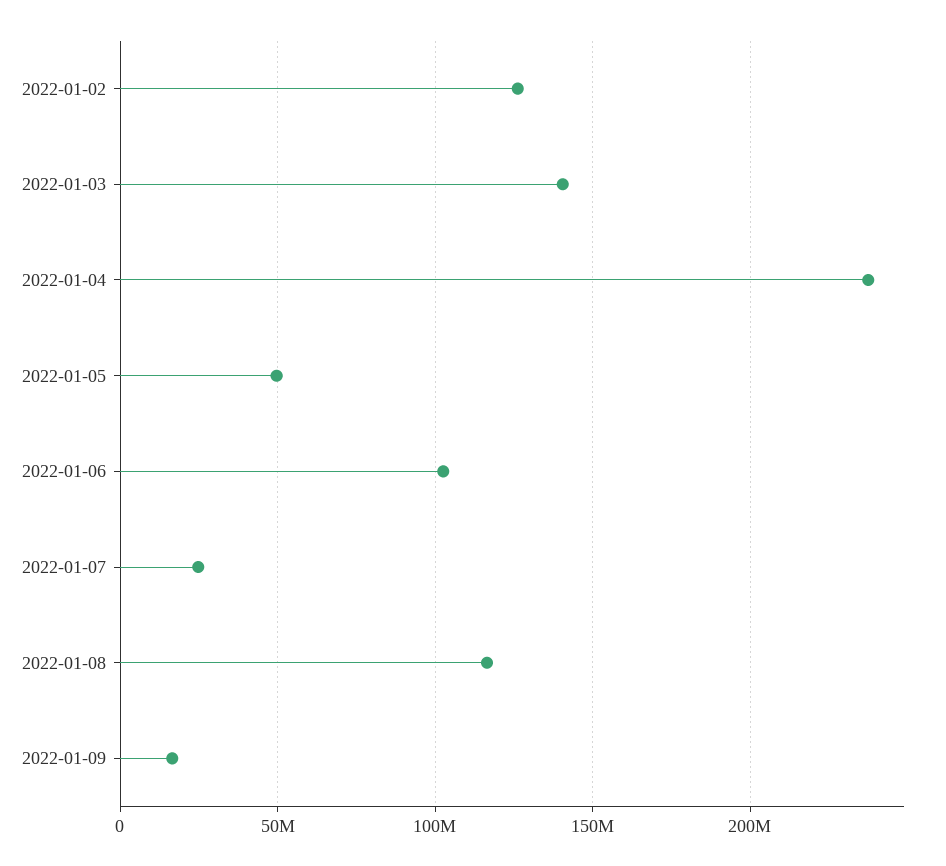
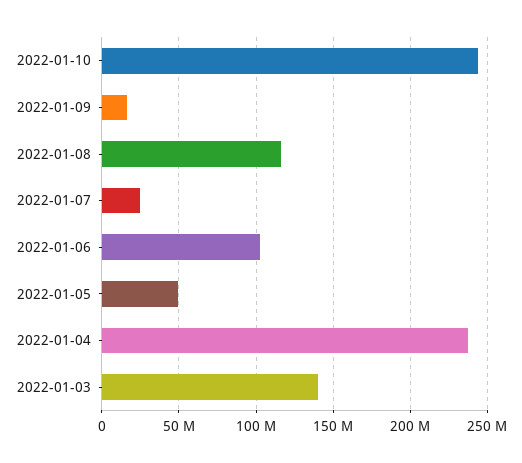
2022-01-02: 125000000 -> none
2022-01-10: none -> 245000000

